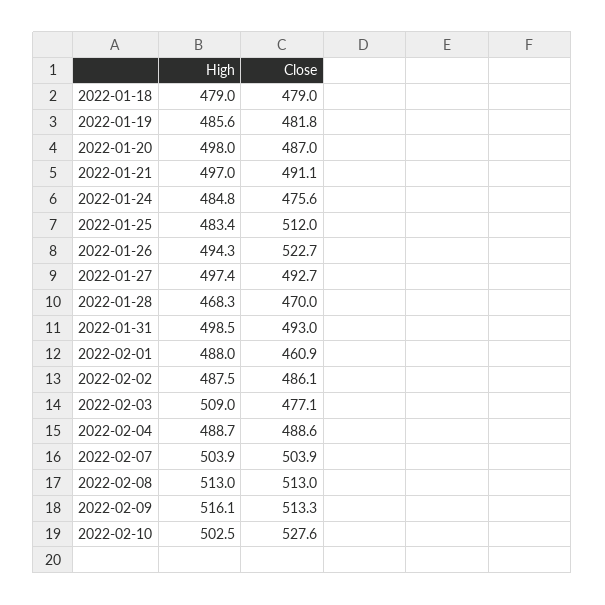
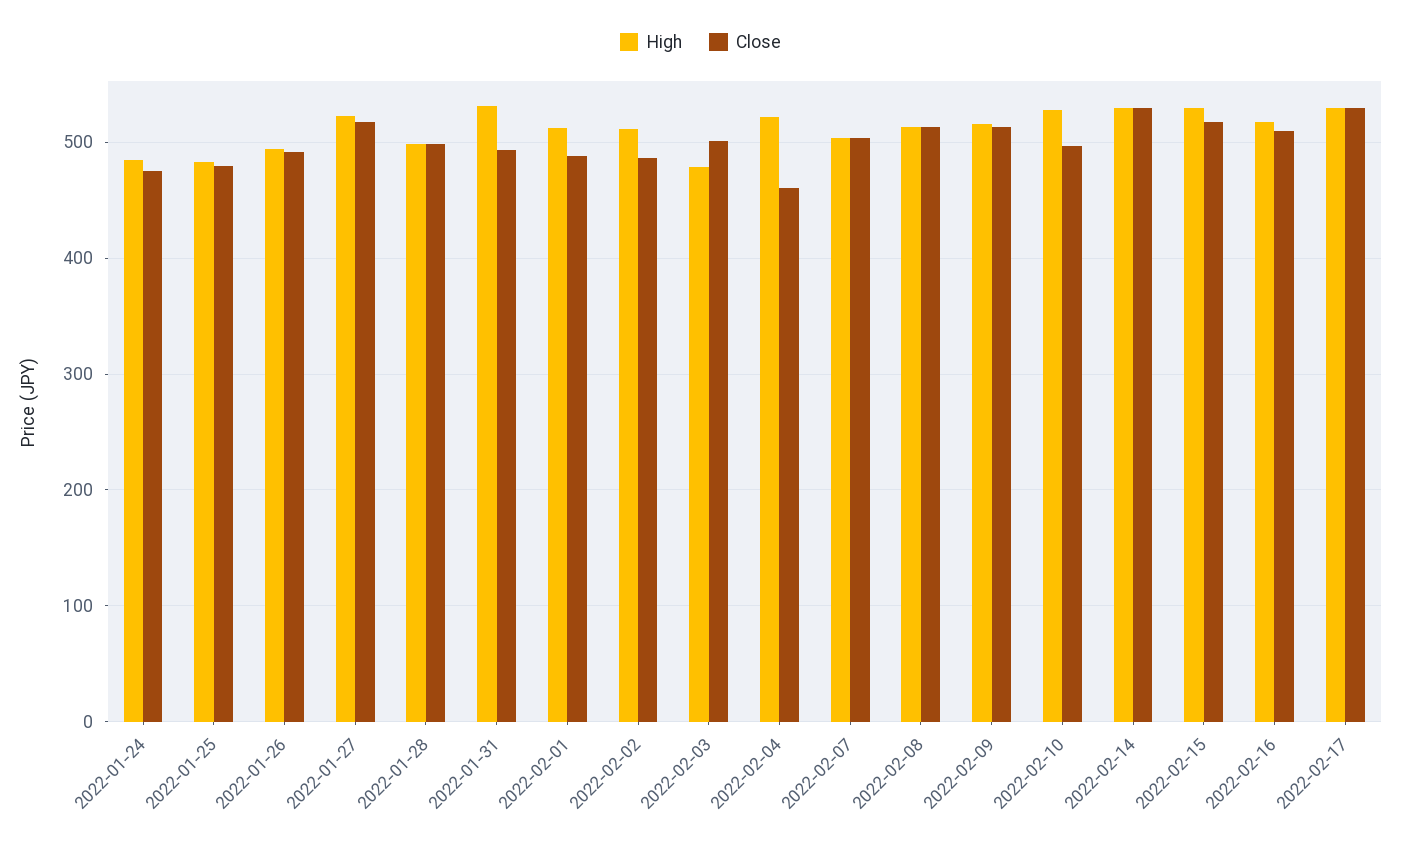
High, 2022-01-18: 479 -> none
Close, 2022-01-18: 479 -> none
High, 2022-01-19: 485.6 -> none
Close, 2022-01-19: 481.8 -> none
High, 2022-01-20: 498 -> none
Close, 2022-01-20: 487 -> none
High, 2022-01-21: 497 -> none
Close, 2022-01-21: 491.1 -> none
Close, 2022-01-25: 512 -> 480
Close, 2022-01-26: 522.7 -> 490
High, 2022-01-27: 497.4 -> 520
Close, 2022-01-27: 492.7 -> 520
High, 2022-01-28: 468.3 -> 500
Close, 2022-01-28: 470 -> 500
High, 2022-01-31: 498.5 -> 530
High, 2022-02-01: 488 -> 510
Close, 2022-02-01: 460.9 -> 490
High, 2022-02-02: 487.5 -> 510
High, 2022-02-03: 509 -> 480
Close, 2022-02-03: 477.1 -> 500
High, 2022-02-04: 488.7 -> 520
Close, 2022-02-04: 488.6 -> 460
High, 2022-02-10: 502.5 -> 530
Close, 2022-02-10: 527.6 -> 500
High, 2022-02-14: none -> 530
Close, 2022-02-14: none -> 530
High, 2022-02-15: none -> 530
Close, 2022-02-15: none -> 520
High, 2022-02-16: none -> 520
Close, 2022-02-16: none -> 510
High, 2022-02-17: none -> 530
Close, 2022-02-17: none -> 530

